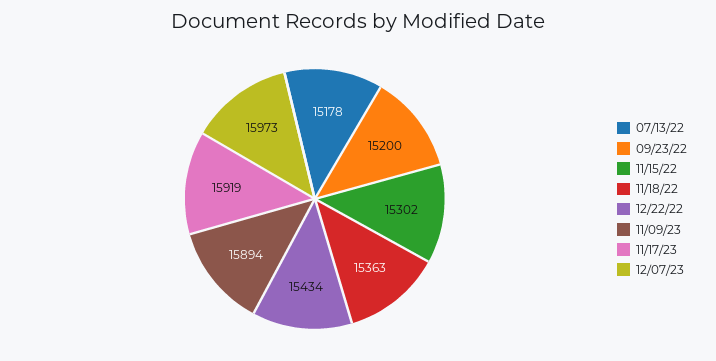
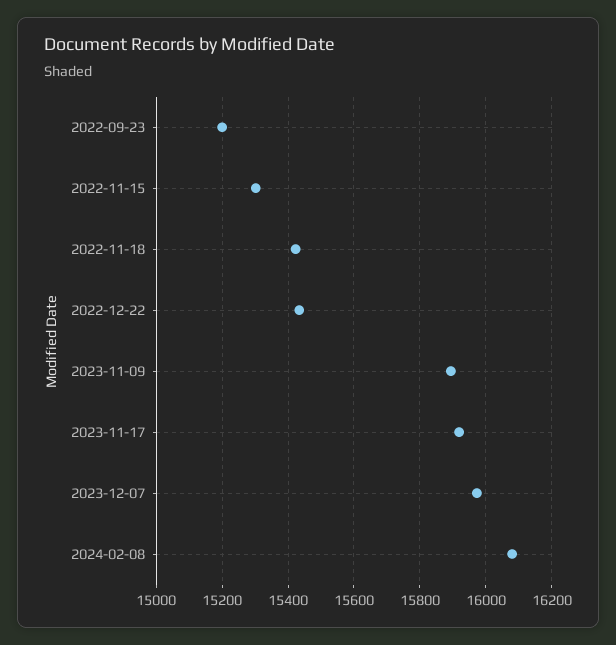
07/13/22: 15178 -> none
11/18/22: 15363 -> 15420
2024-02-08: none -> 16080

